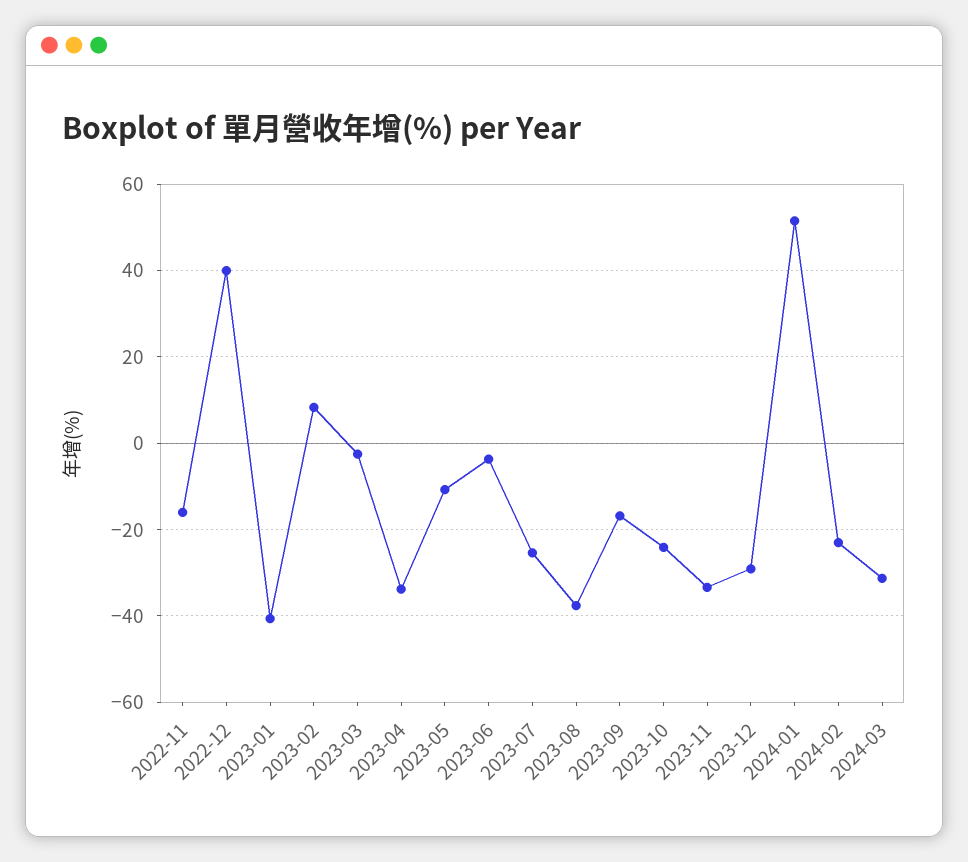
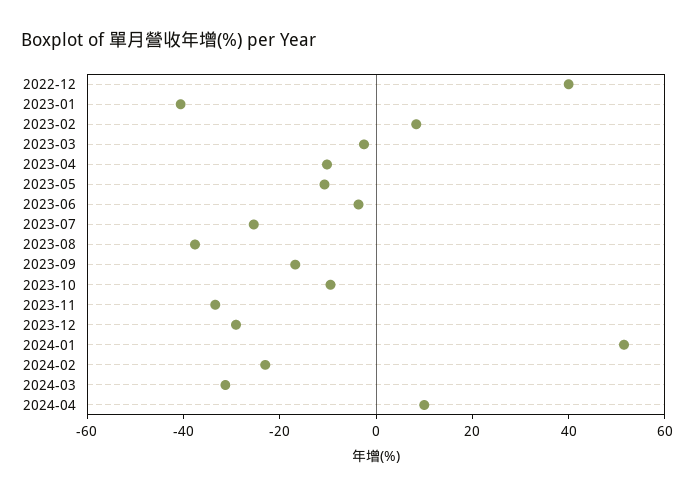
2022-11: -16 -> none
2023-04: -34 -> -10
2023-10: -24 -> -10
2024-04: none -> 10

